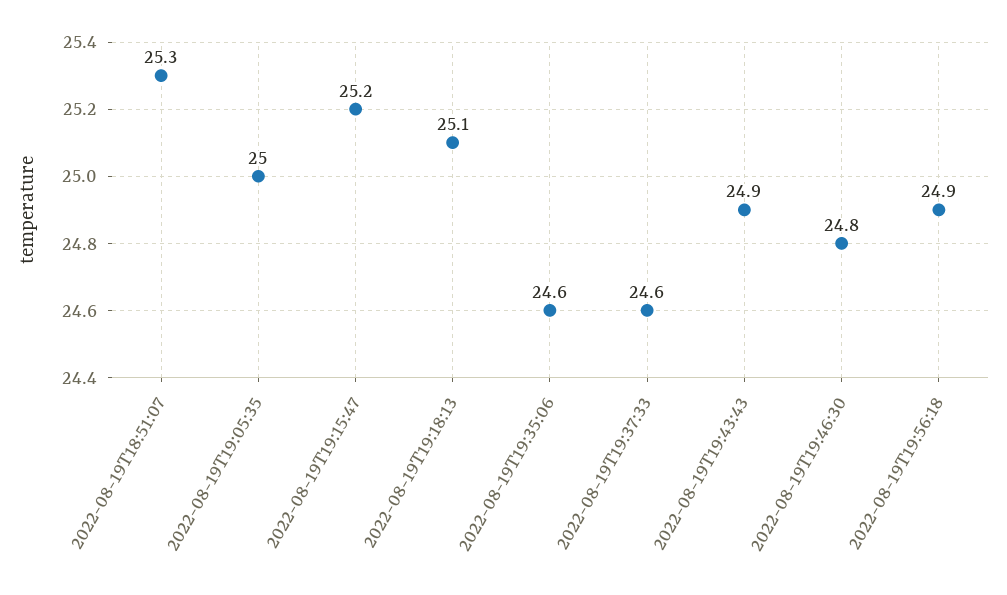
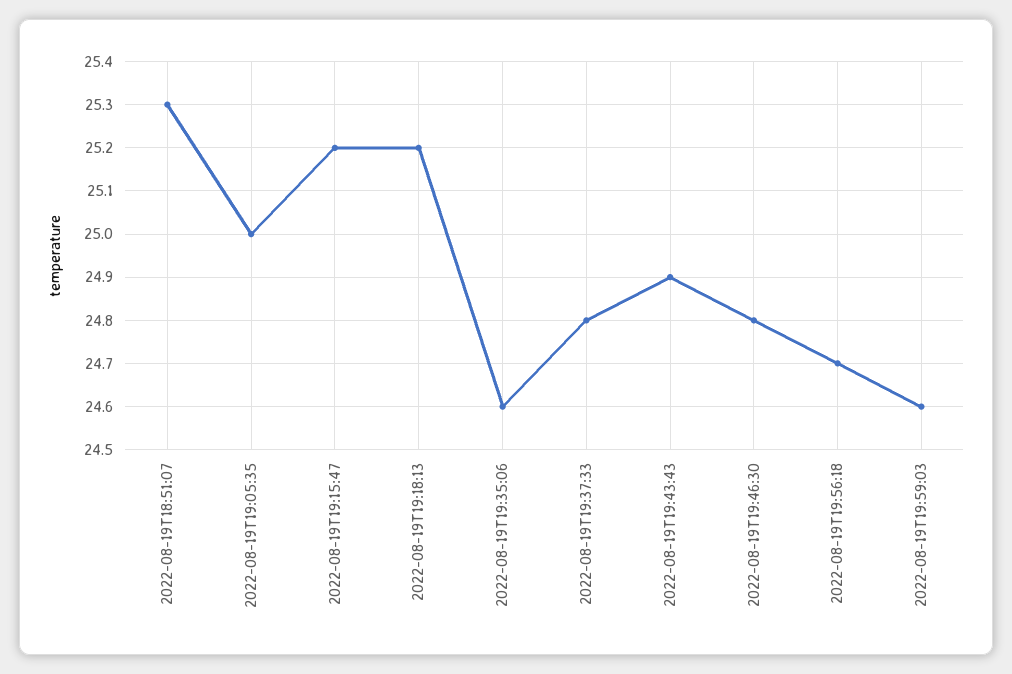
2022-08-19T19:18:13: 25.1 -> 25.2
2022-08-19T19:37:33: 24.6 -> 24.8
2022-08-19T19:56:18: 24.9 -> 24.7
2022-08-19T19:59:03: none -> 24.6

